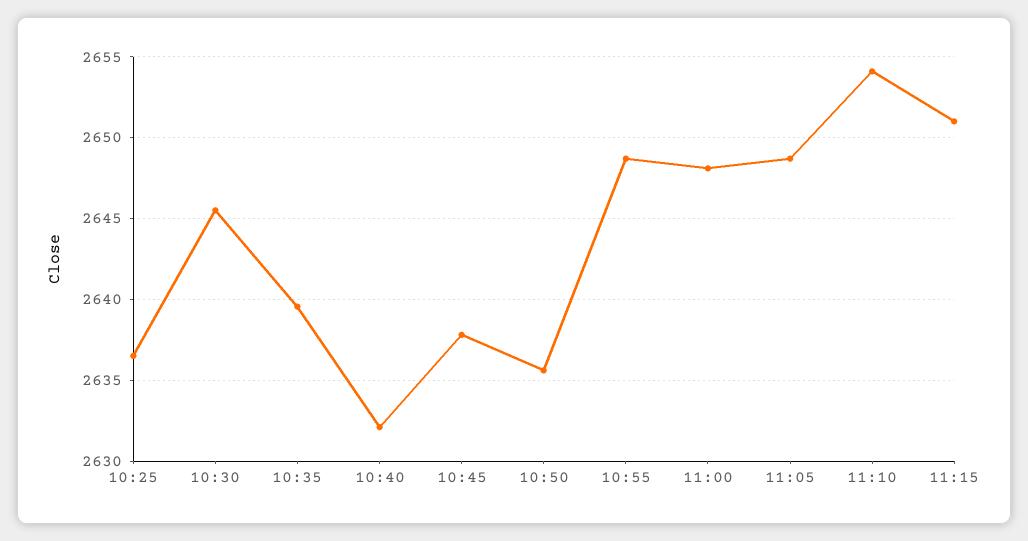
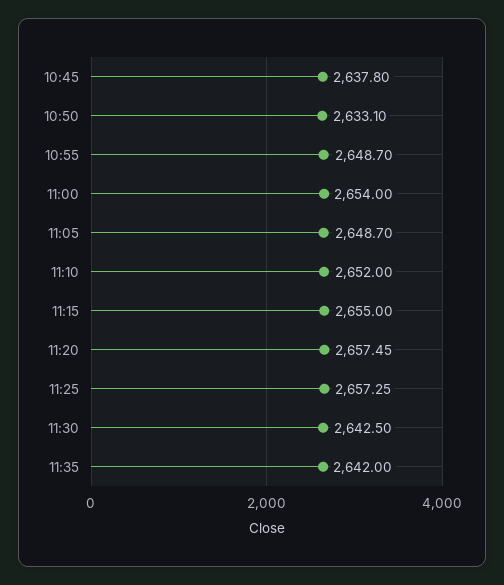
10:25: 2636.5 -> none
10:30: 2645.5 -> none
10:35: 2639.5 -> none
10:40: 2632 -> none
10:50: 2635.5 -> 2633.1
11:00: 2648 -> 2654
11:10: 2654 -> 2652
11:15: 2651 -> 2655
11:20: none -> 2657.45
11:25: none -> 2657.25
11:30: none -> 2642.5
11:35: none -> 2642

